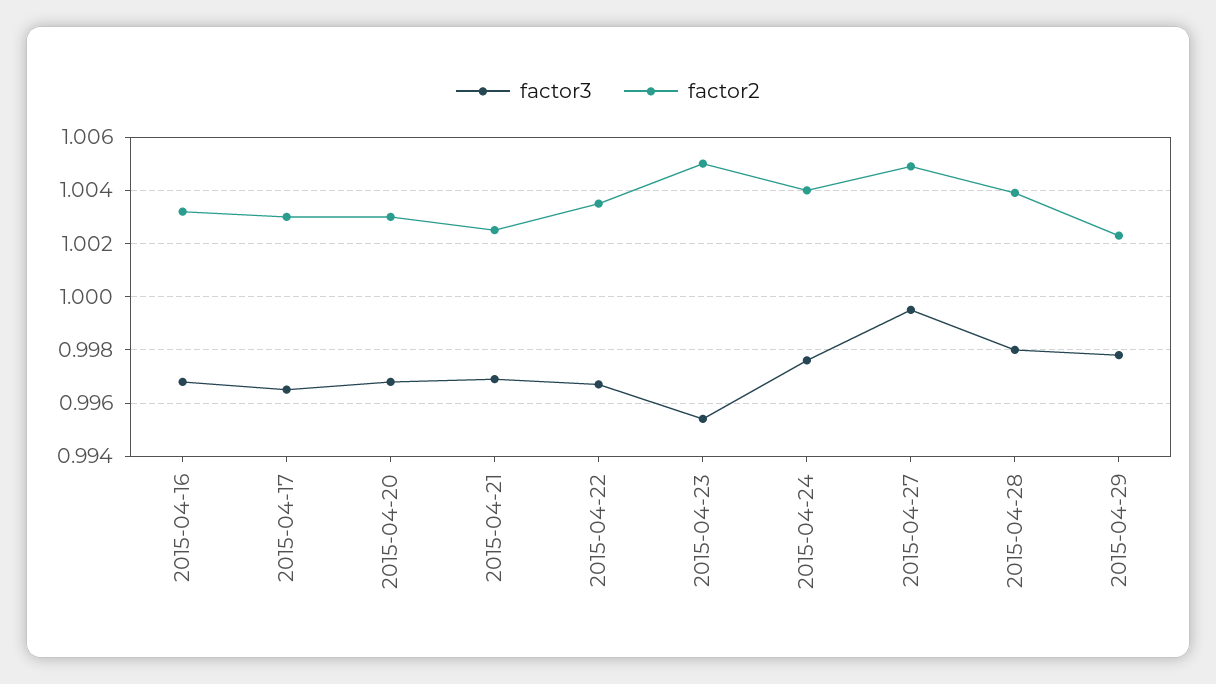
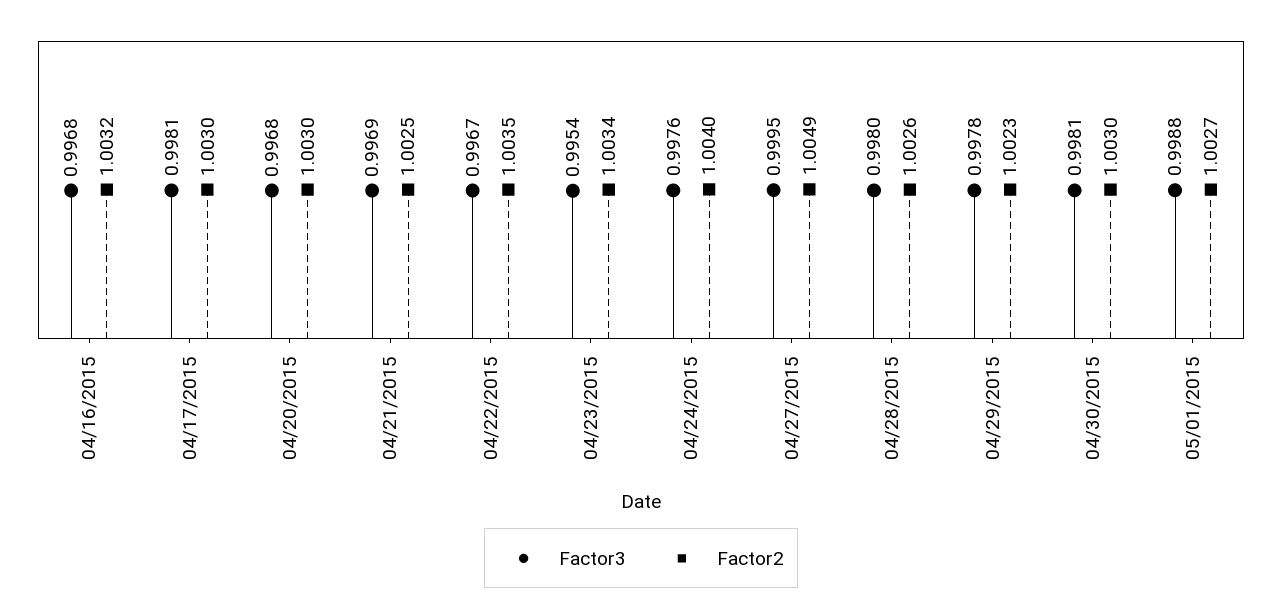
factor3, 2015-04-17: 0.9965 -> 0.9981
factor2, 2015-04-23: 1.005 -> 1.0034
factor2, 2015-04-28: 1.004 -> 1.0026
factor3, 04/30/2015: none -> 0.9981
factor2, 04/30/2015: none -> 1.003
factor3, 05/01/2015: none -> 0.9988
factor2, 05/01/2015: none -> 1.0027

